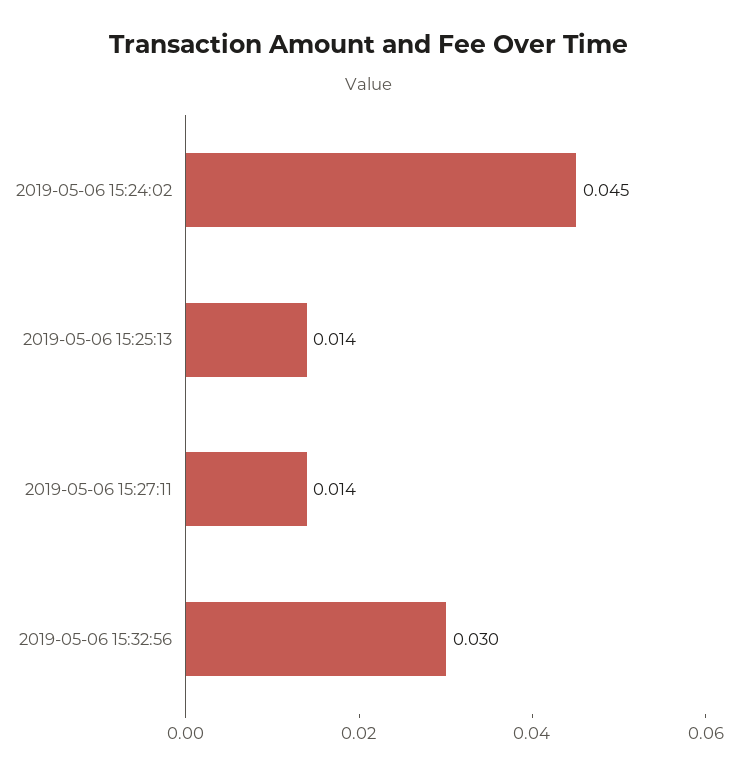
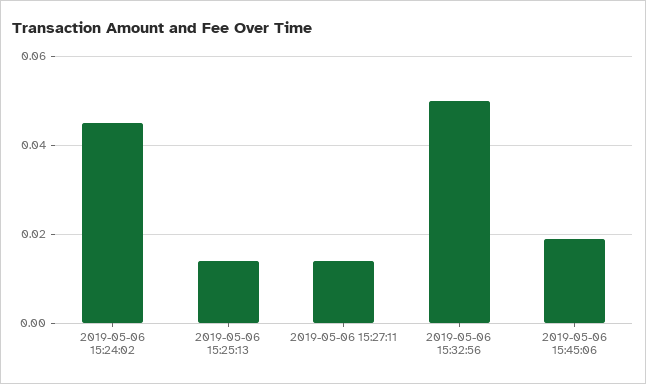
2019-05-06 15:32:56: 0.03 -> 0.05
2019-05-06 15:45:06: none -> 0.02

